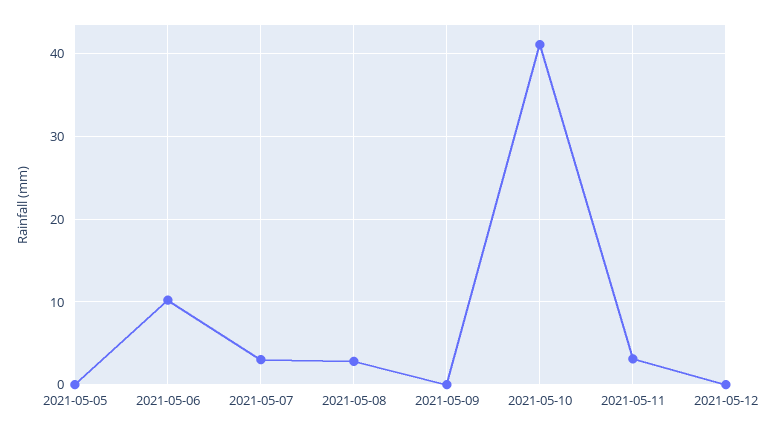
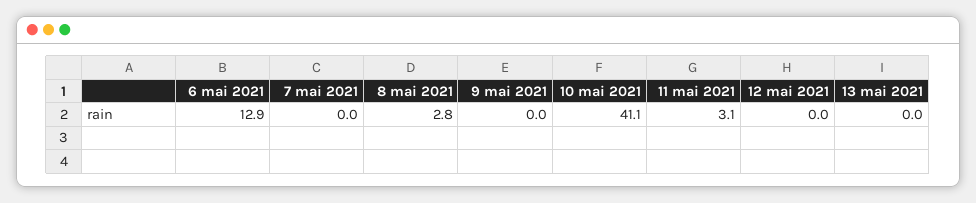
2021-05-05: 0 -> none
2021-05-06: 10 -> 12.9
2021-05-07: 3 -> 0
13 mai 2021: none -> 0

